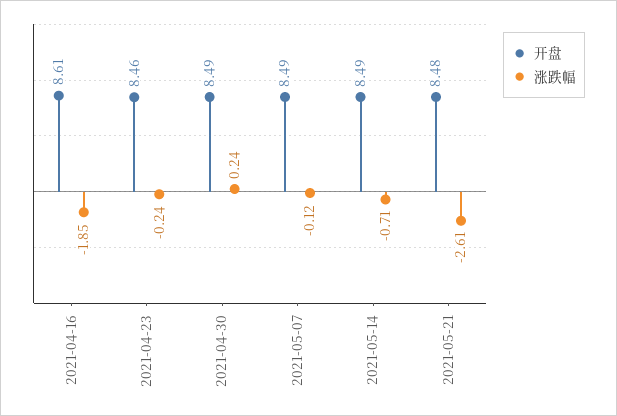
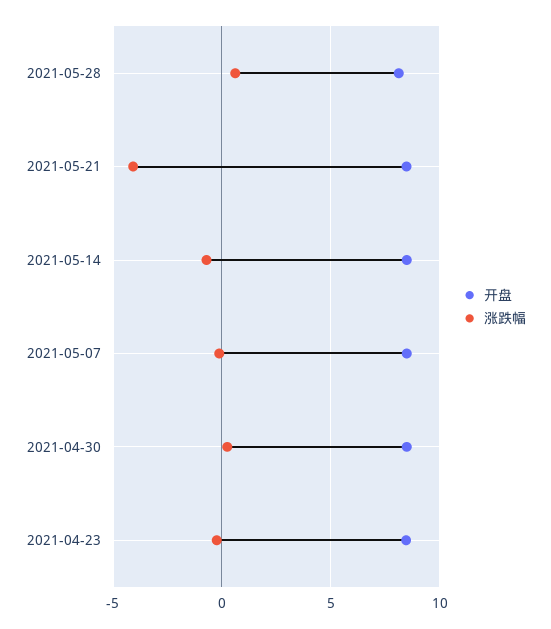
开盘, 2021-04-16: 8.61 -> none
涨跌幅, 2021-04-16: -1.85 -> none
涨跌幅, 2021-05-21: -2.61 -> -4
开盘, 2021-05-28: none -> 8
涨跌幅, 2021-05-28: none -> 0.5

